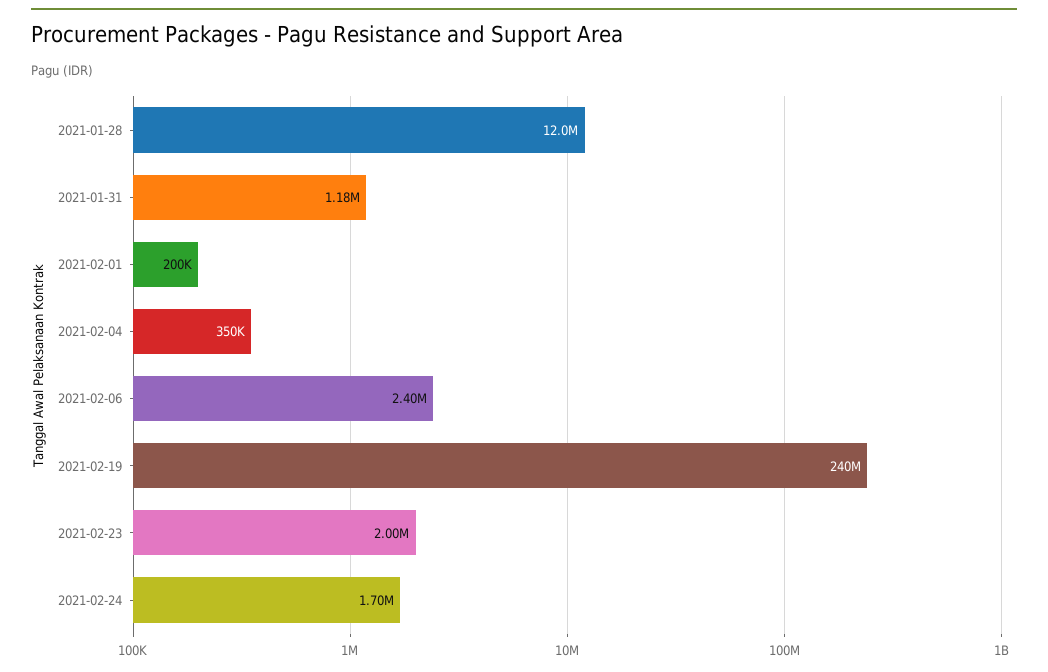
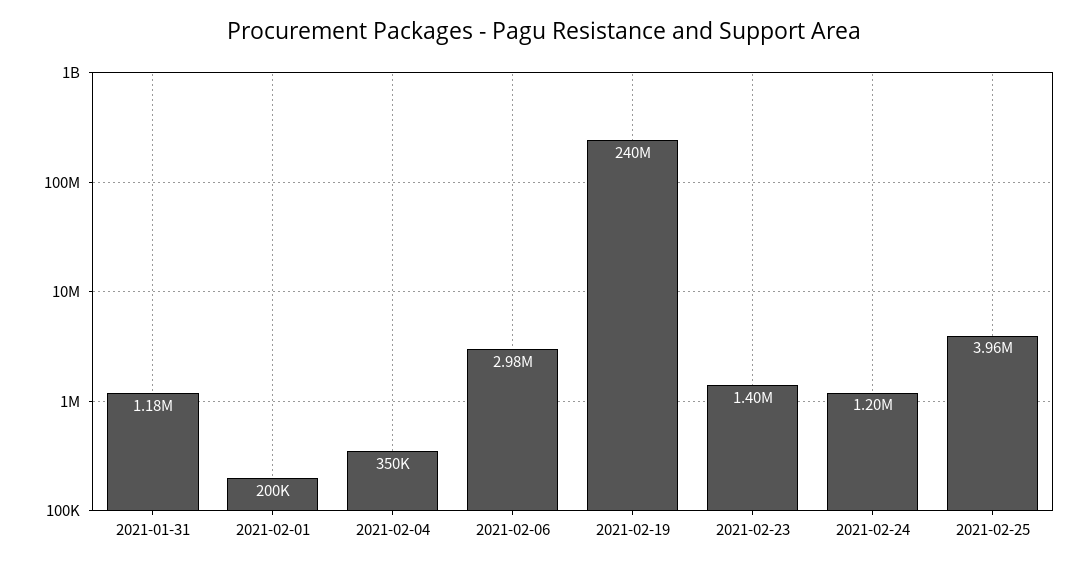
2021-01-28: 12000000 -> none
2021-02-06: 2400000 -> 2980000
2021-02-23: 2000000 -> 1400000
2021-02-24: 1700000 -> 1200000
2021-02-25: none -> 3960000

